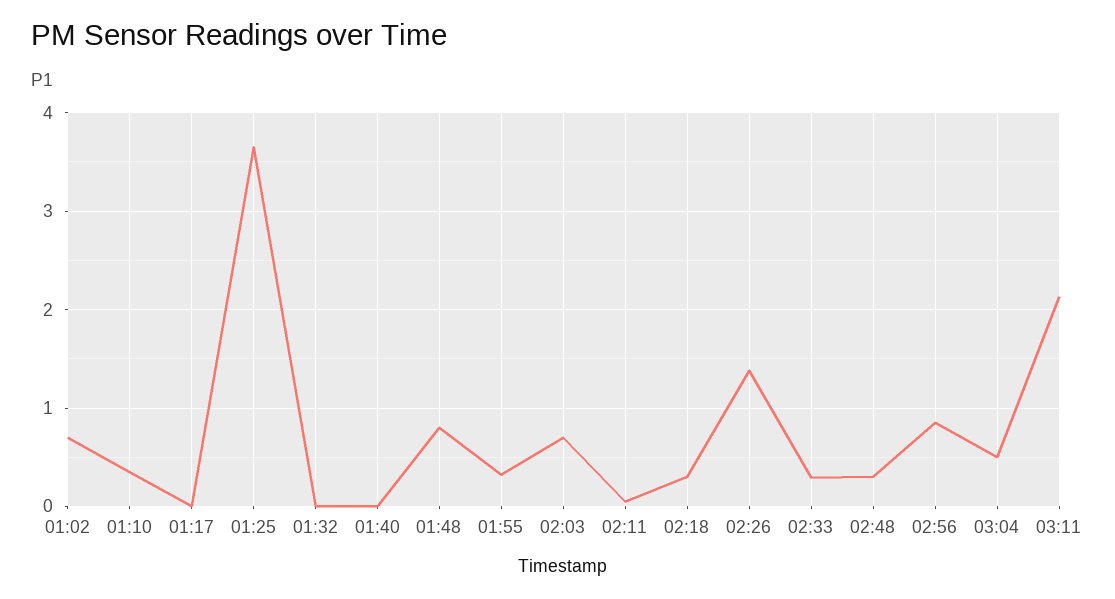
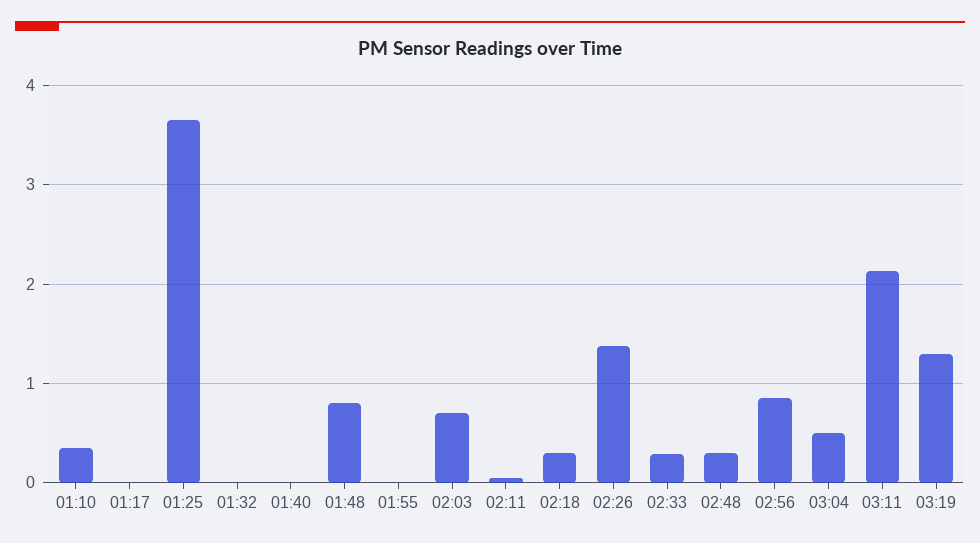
01:02: 0.7 -> none
01:55: 0.3 -> 0
03:19: none -> 1.3

